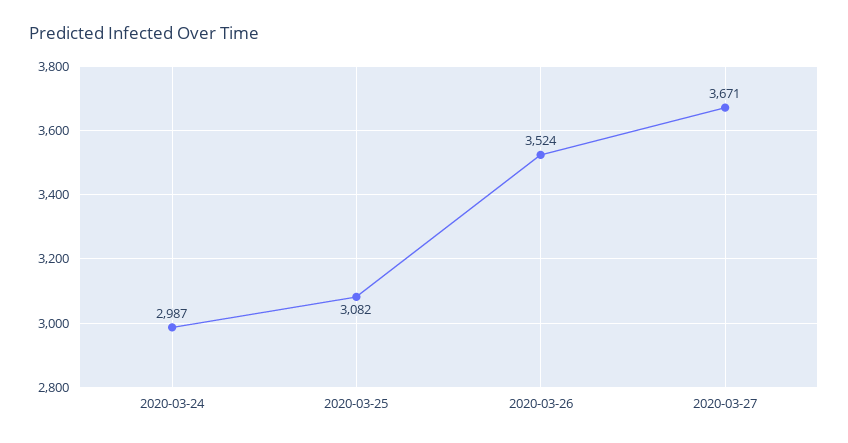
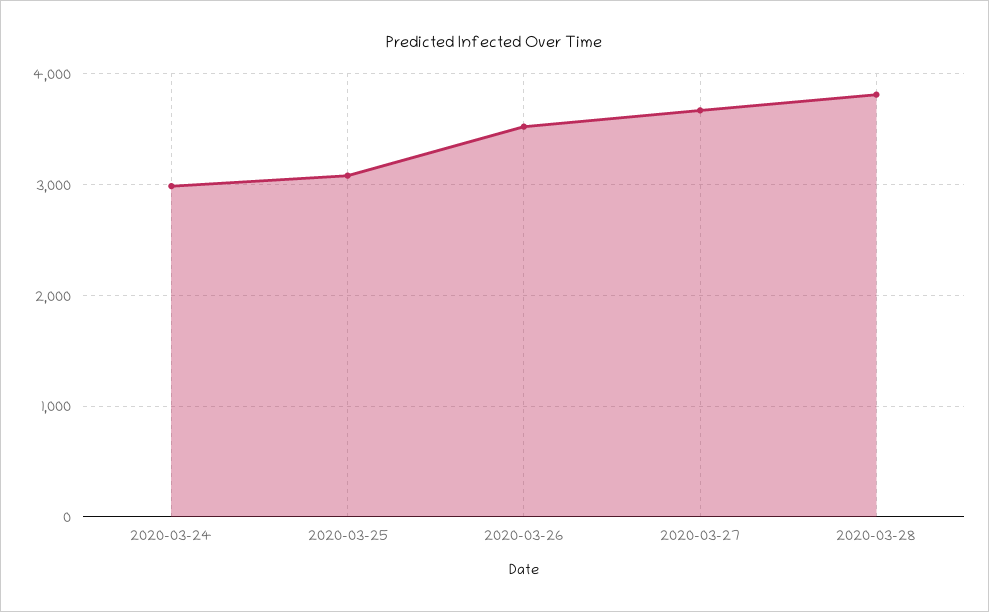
2020-03-28: none -> 3800

